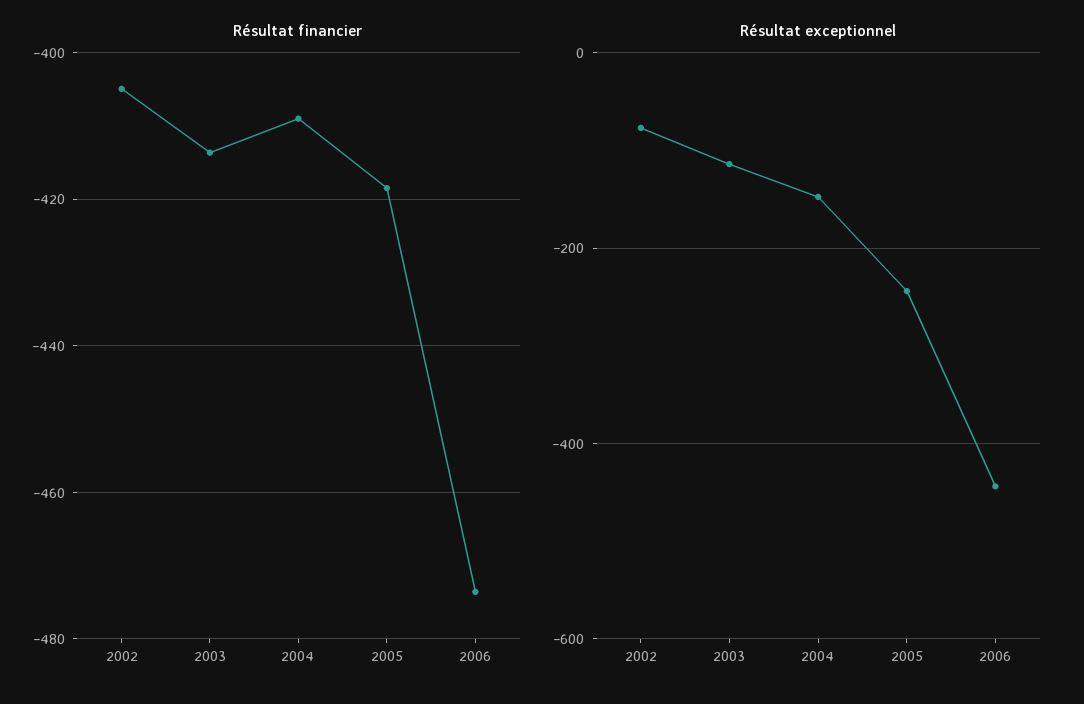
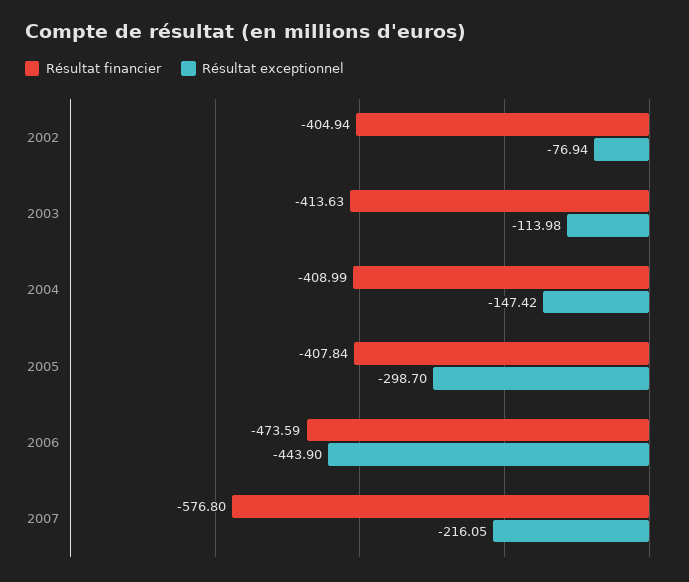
Résultat financier, 2005: -418 -> -407.84
Résultat exceptionnel, 2005: -240 -> -298.7
Résultat financier, 2007: none -> -576.8
Résultat exceptionnel, 2007: none -> -216.05

